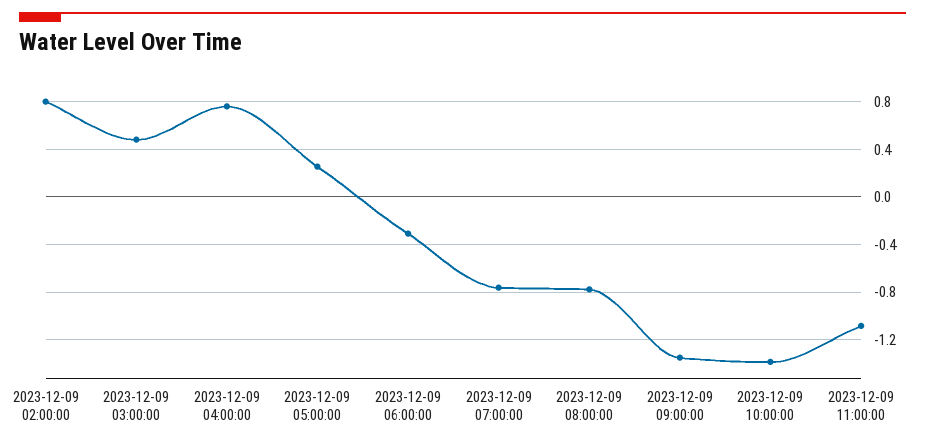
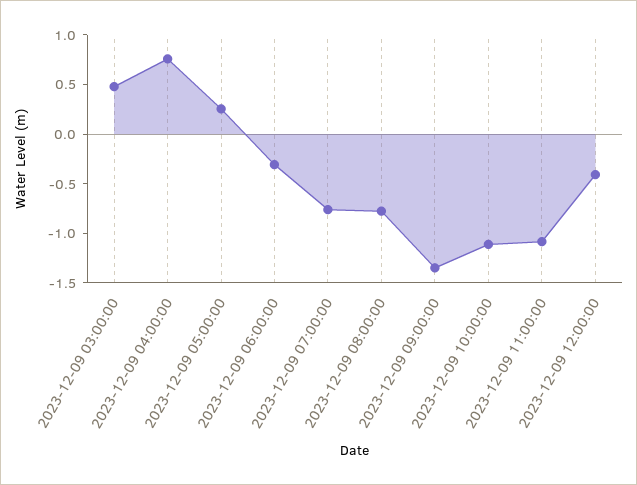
2023-12-09 02:00:00: 0.8 -> none
2023-12-09 10:00:00: -1.4 -> -1.1
2023-12-09 12:00:00: none -> -0.4

